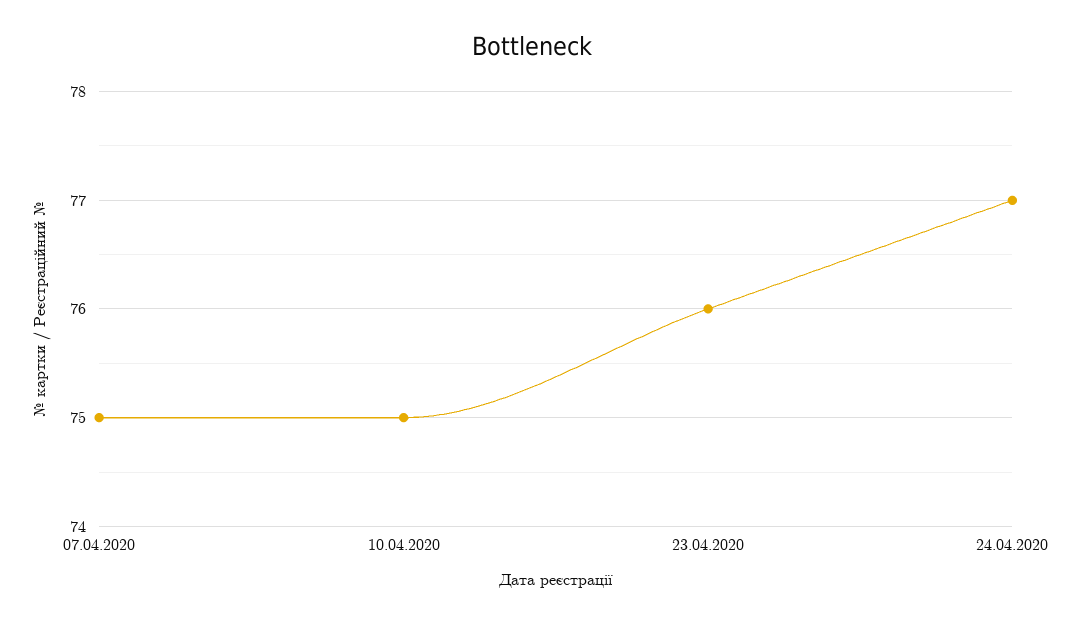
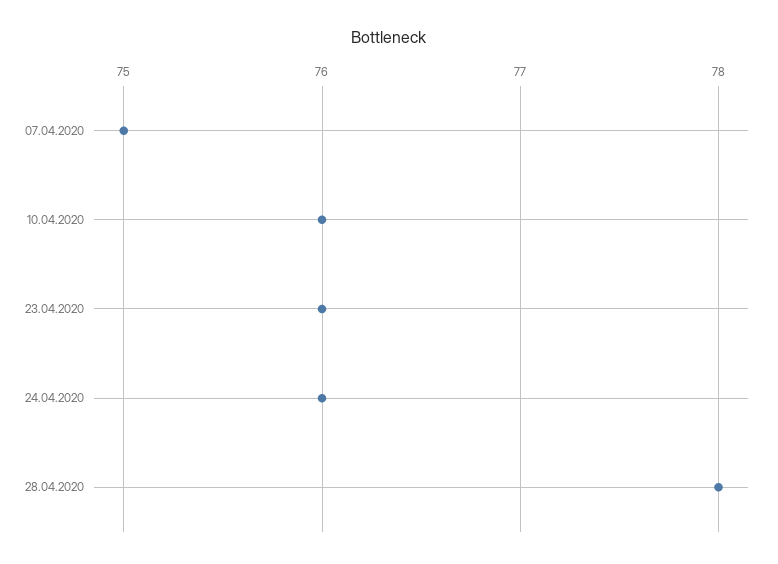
10.04.2020: 75 -> 76
24.04.2020: 77 -> 76
28.04.2020: none -> 78

